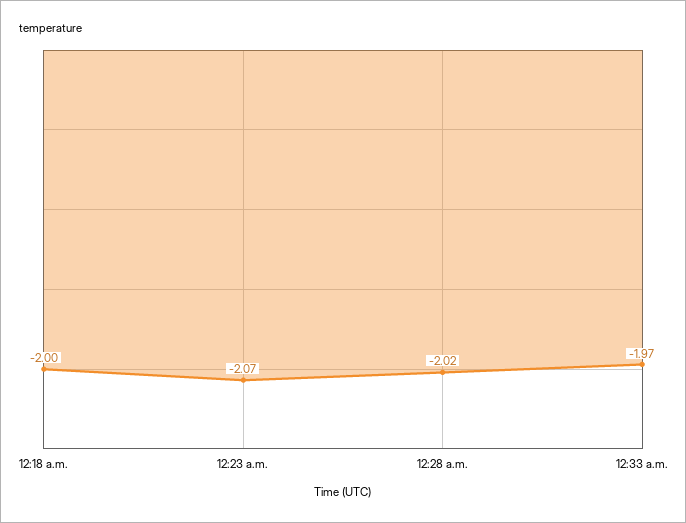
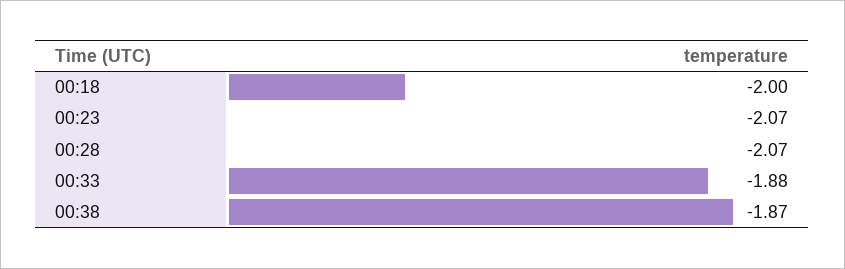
12:28 a.m.: -2.02 -> -2.07
12:33 a.m.: -1.97 -> -1.88
00:38: none -> -1.87

